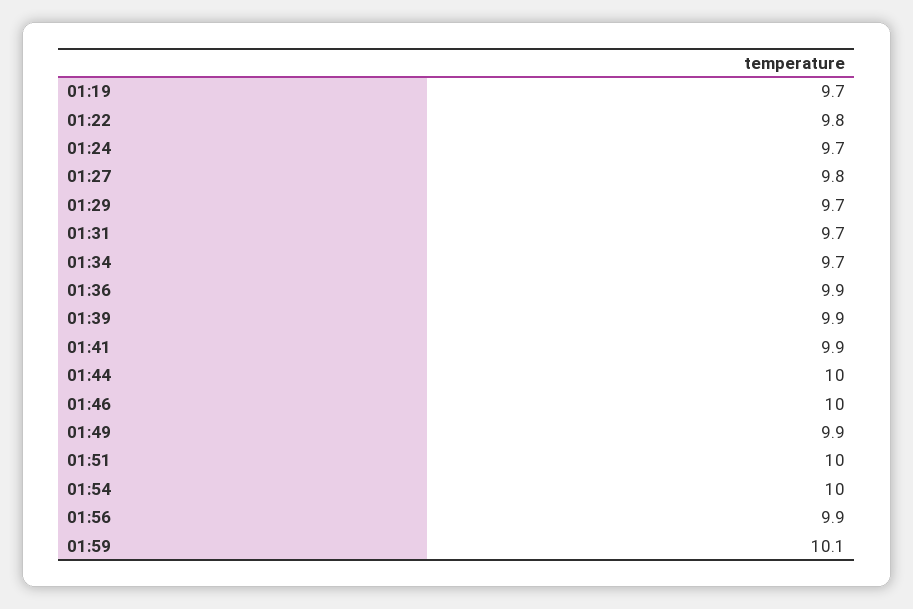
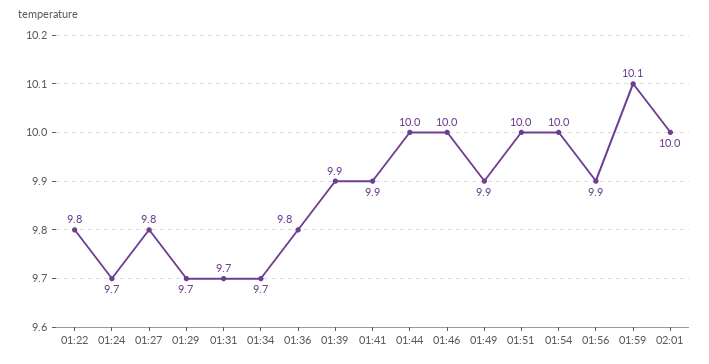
01:19: 9.7 -> none
01:36: 9.9 -> 9.8
02:01: none -> 10

